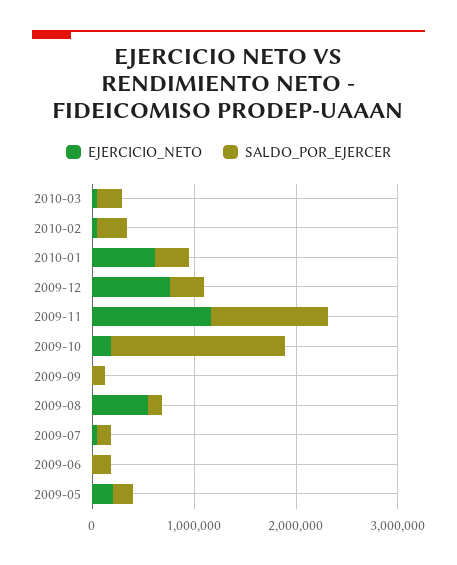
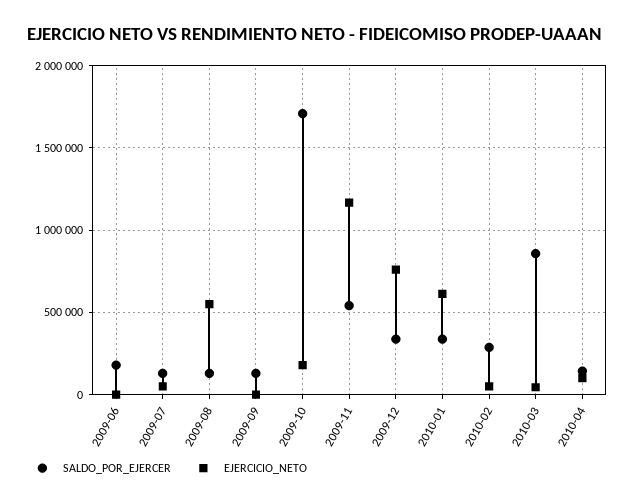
SALDO_POR_EJERCER, 2010-03: 200000 -> 850000
SALDO_POR_EJERCER, 2009-11: 1200000 -> 550000
EJERCICIO_NETO, 2009-05: 200000 -> none
SALDO_POR_EJERCER, 2009-05: 200000 -> none
SALDO_POR_EJERCER, 2010-04: none -> 150000
EJERCICIO_NETO, 2010-04: none -> 100000

